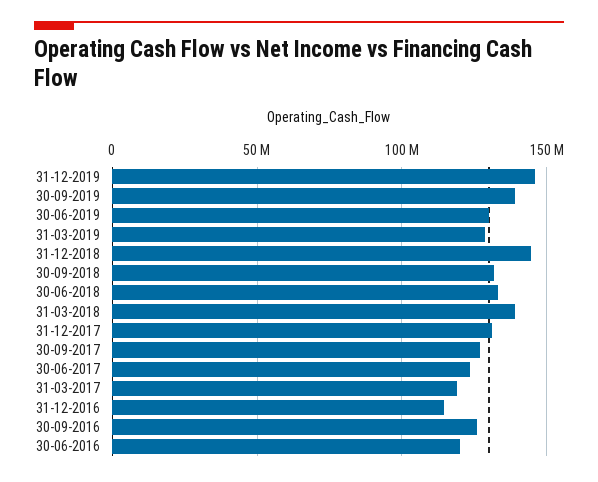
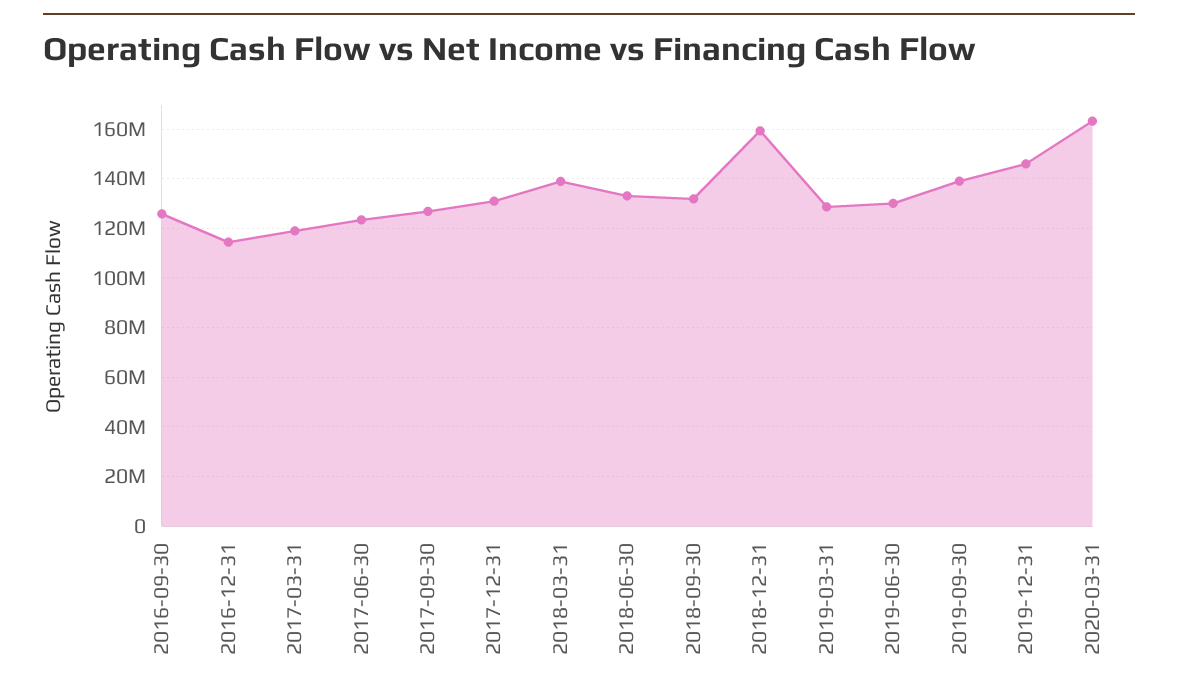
31-12-2018: 145000000 -> 160000000
30-06-2016: 120000000 -> none
2020-03-31: none -> 162500000

